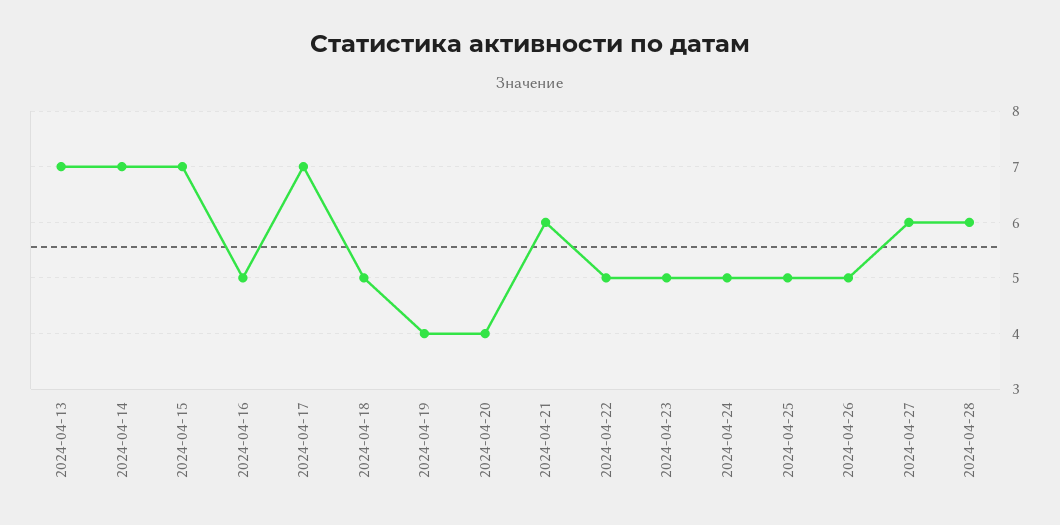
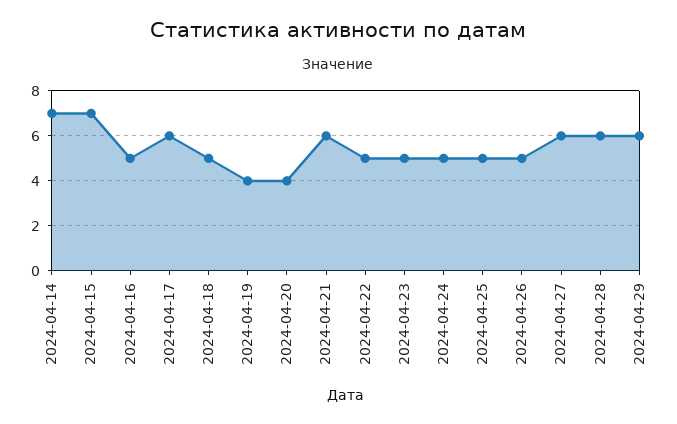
2024-04-13: 7 -> none
2024-04-17: 7 -> 6
2024-04-29: none -> 6

